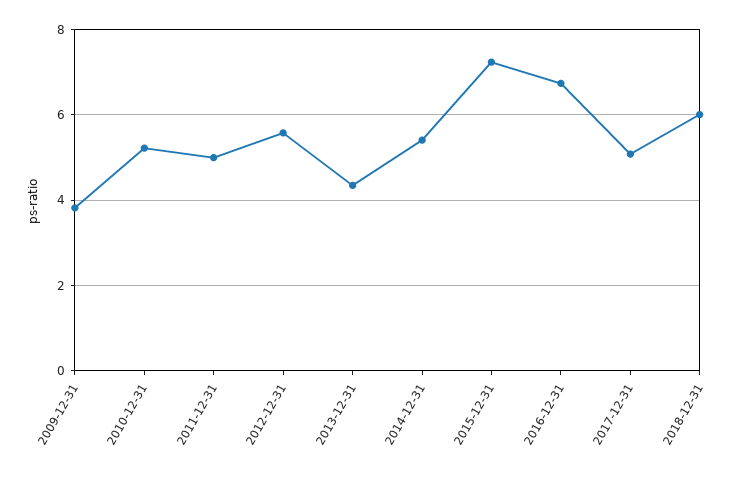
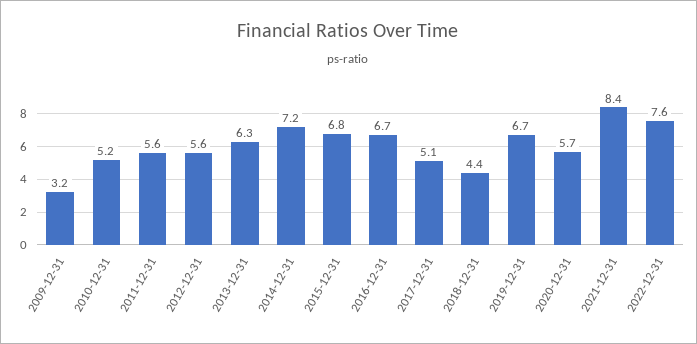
2009-12-31: 3.8 -> 3.2
2011-12-31: 5 -> 5.6
2013-12-31: 4.4 -> 6.3
2014-12-31: 5.4 -> 7.2
2015-12-31: 7.2 -> 6.8
2018-12-31: 6 -> 4.4
2019-12-31: none -> 6.7
2020-12-31: none -> 5.7
2021-12-31: none -> 8.4
2022-12-31: none -> 7.6

